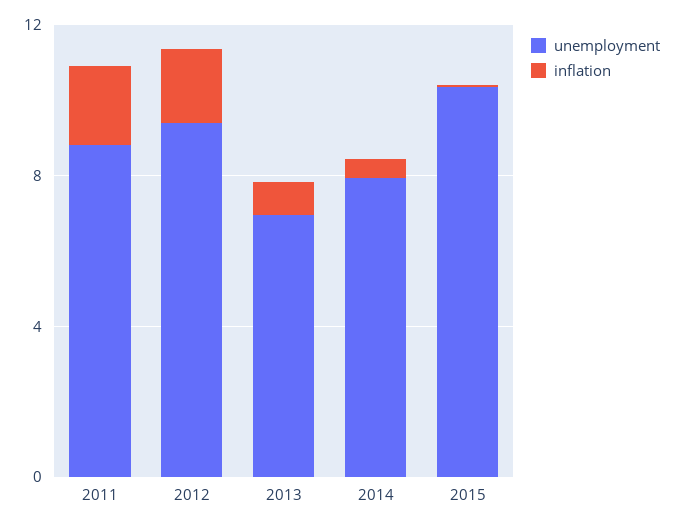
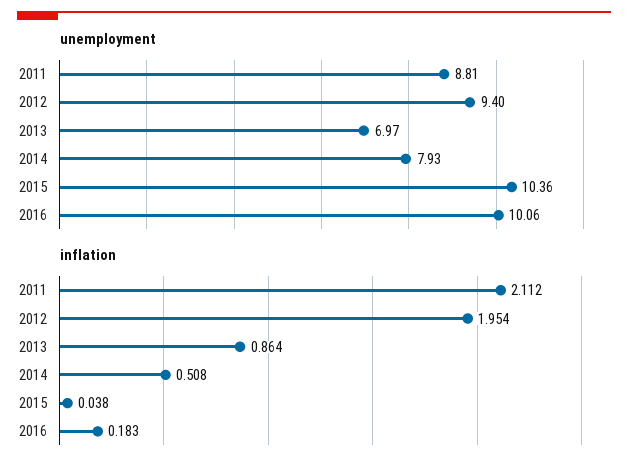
unemployment, 2016: none -> 10.06
inflation, 2016: none -> 0.183

